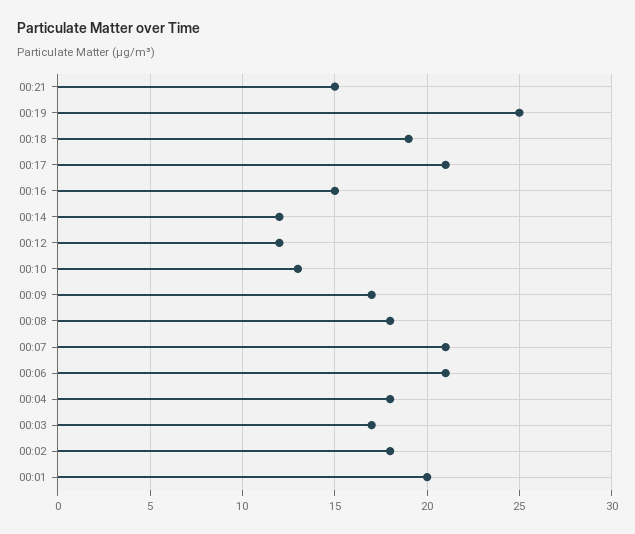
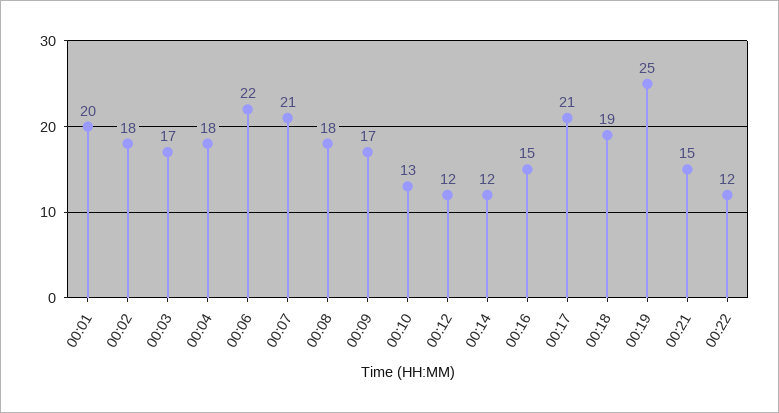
00:06: 21 -> 22
00:22: none -> 12

